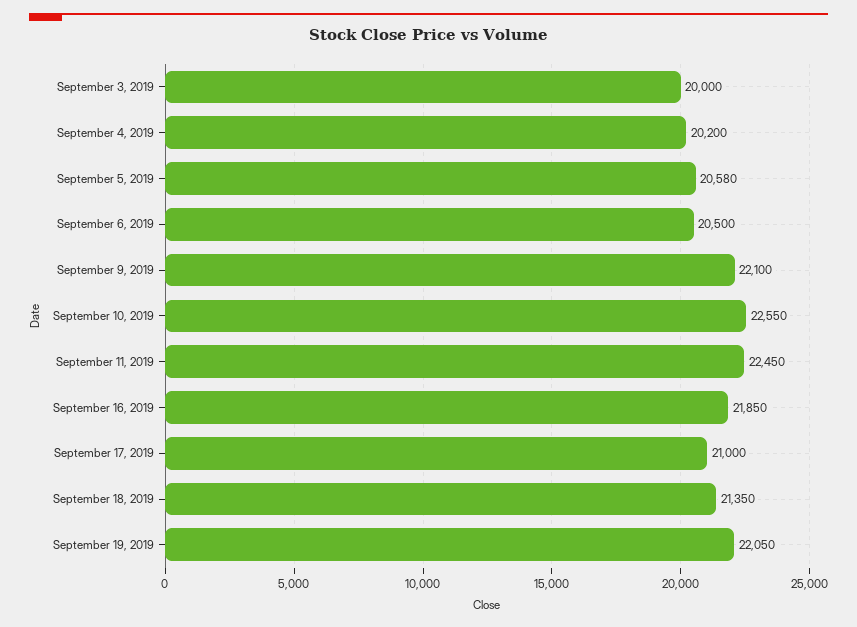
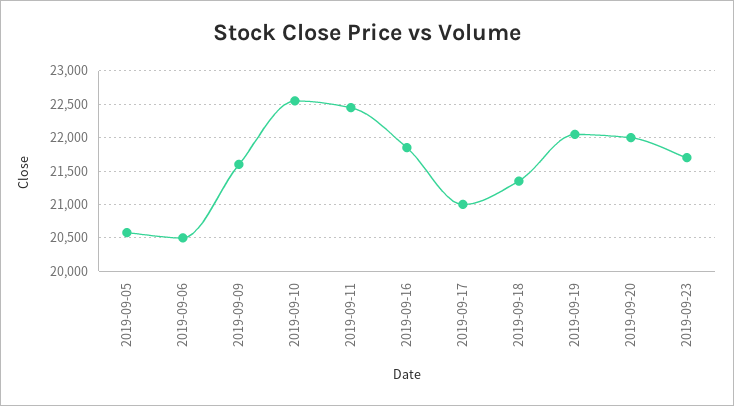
September 3, 2019: 20000 -> none
September 4, 2019: 20200 -> none
September 9, 2019: 22100 -> 21600
2019-09-20: none -> 22000
2019-09-23: none -> 21700

